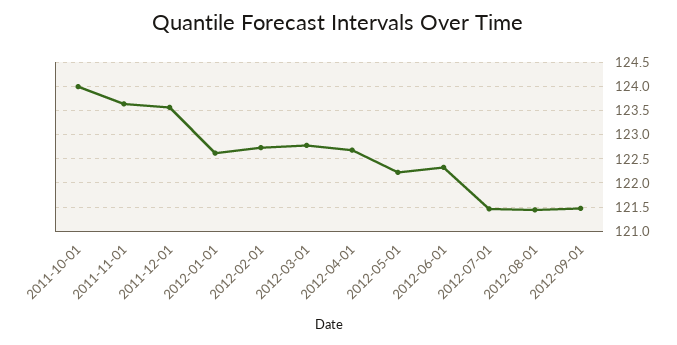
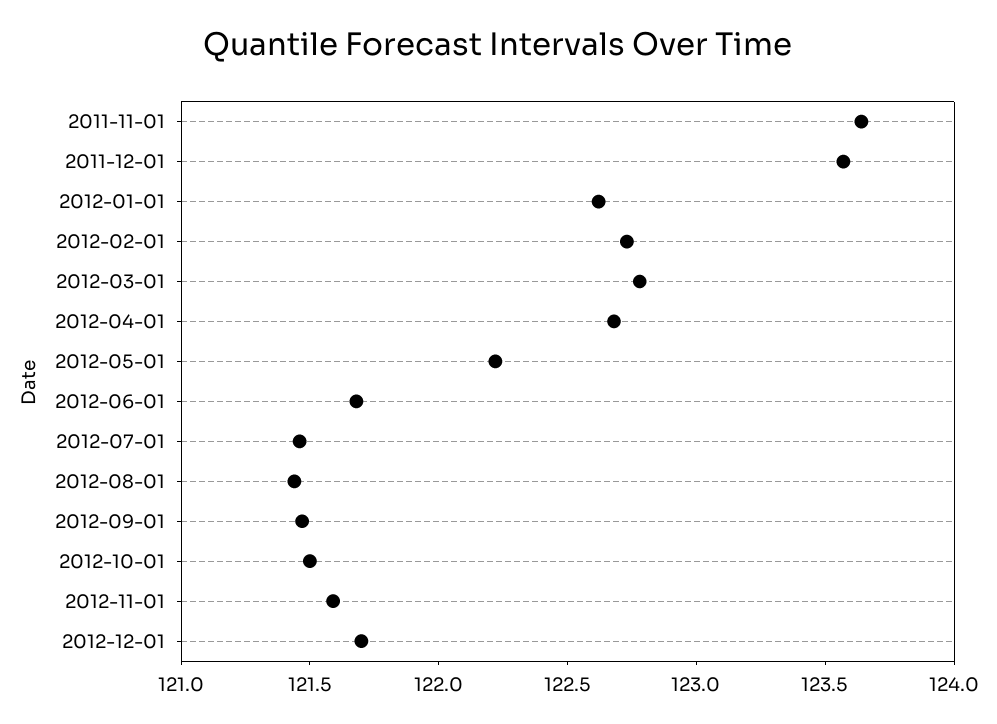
2011-10-01: 124 -> none
2012-06-01: 122.25 -> 121.7
2012-10-01: none -> 121.5
2012-11-01: none -> 121.6
2012-12-01: none -> 121.7

